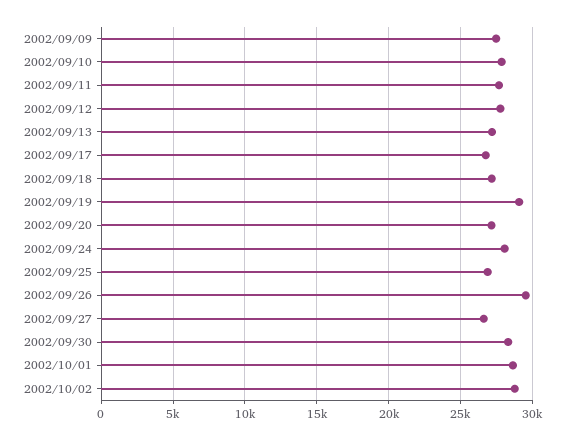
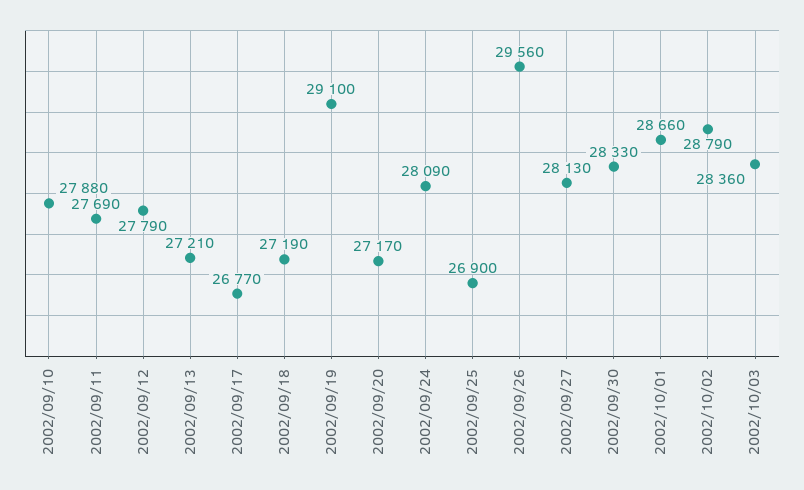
2002/09/09: 27500 -> none
2002/09/27: 26500 -> 28130
2002/10/03: none -> 28360

